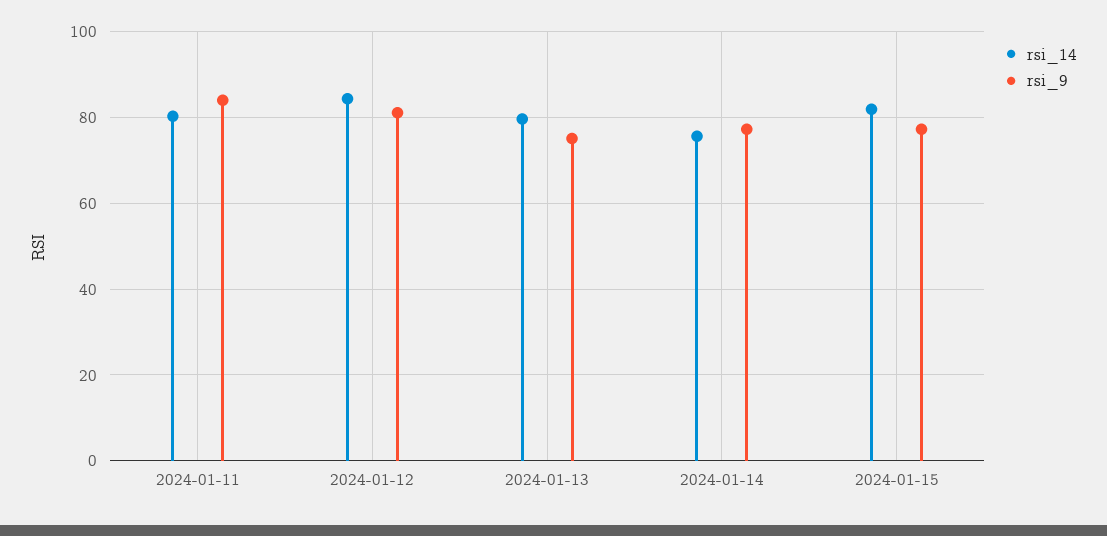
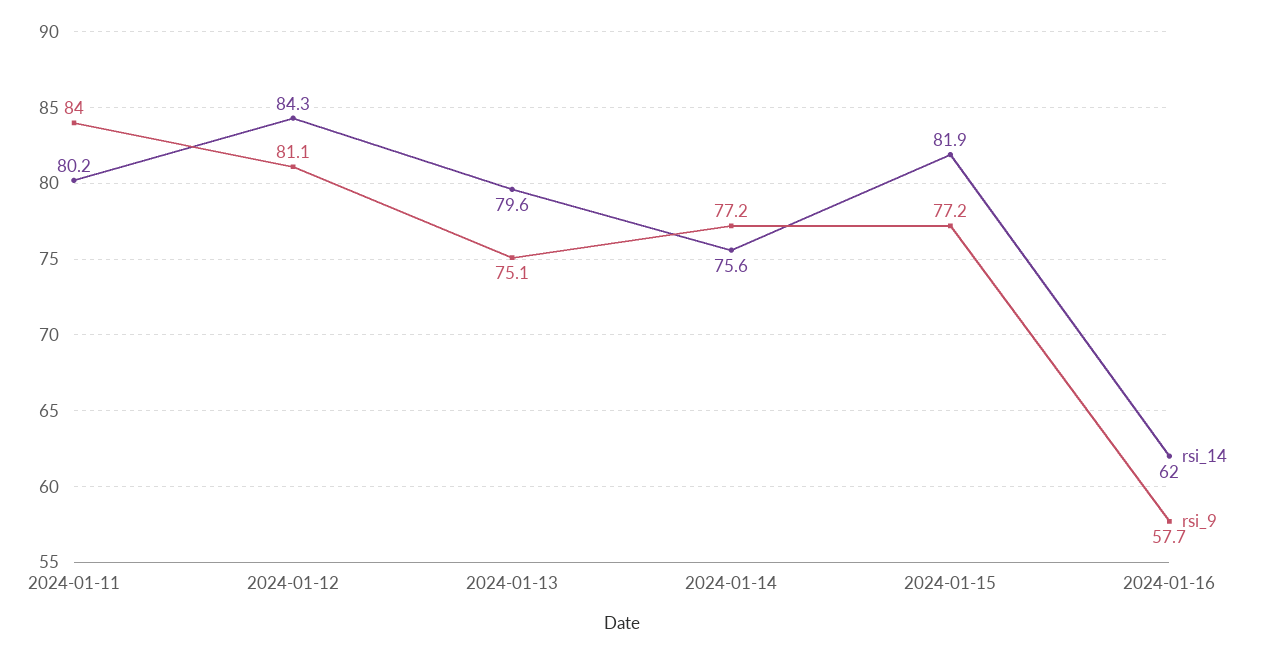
rsi_14, 2024-01-16: none -> 62
rsi_9, 2024-01-16: none -> 57.7

